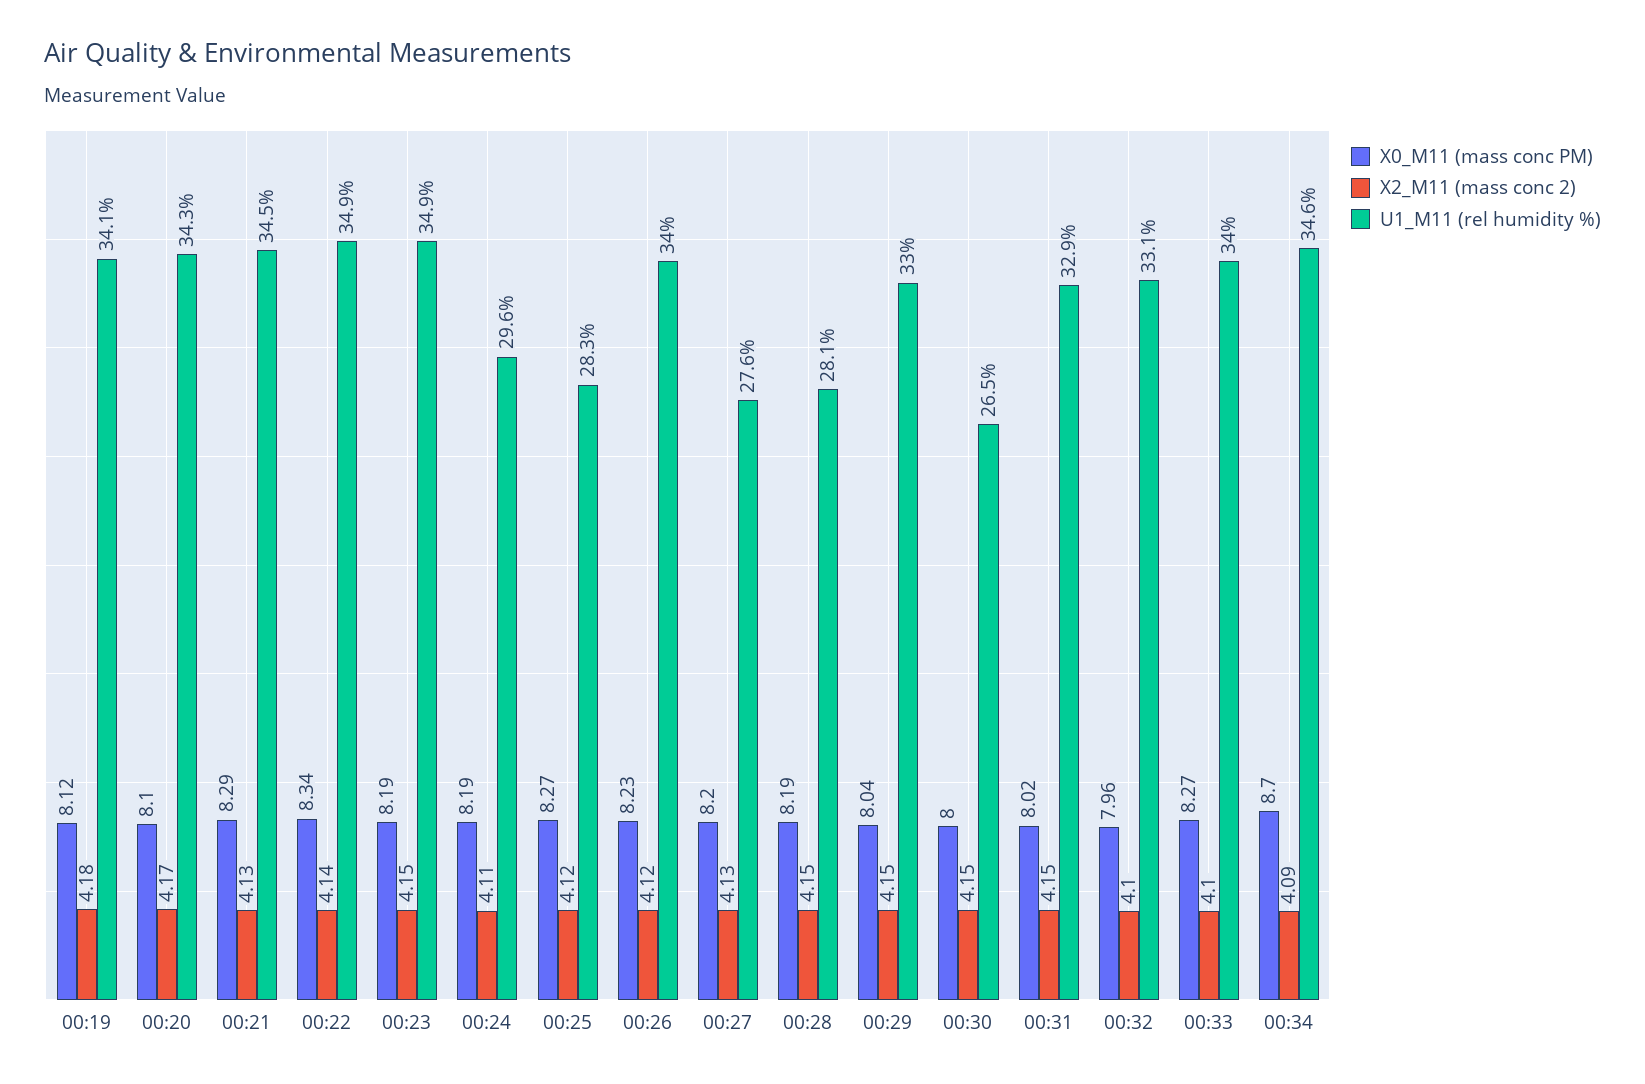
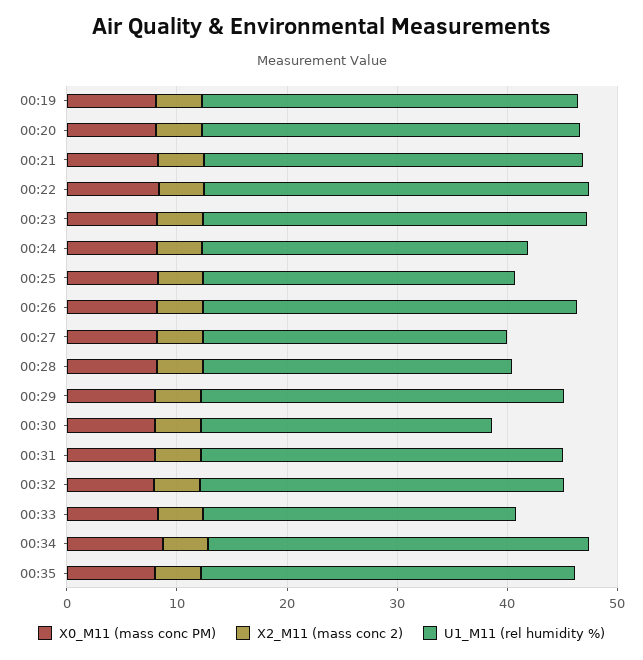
U1_M11 (rel humidity %), 00:33: 34 -> 28
X0_M11 (mass conc PM), 00:35: none -> 8
X2_M11 (mass conc 2), 00:35: none -> 4
U1_M11 (rel humidity %), 00:35: none -> 34

